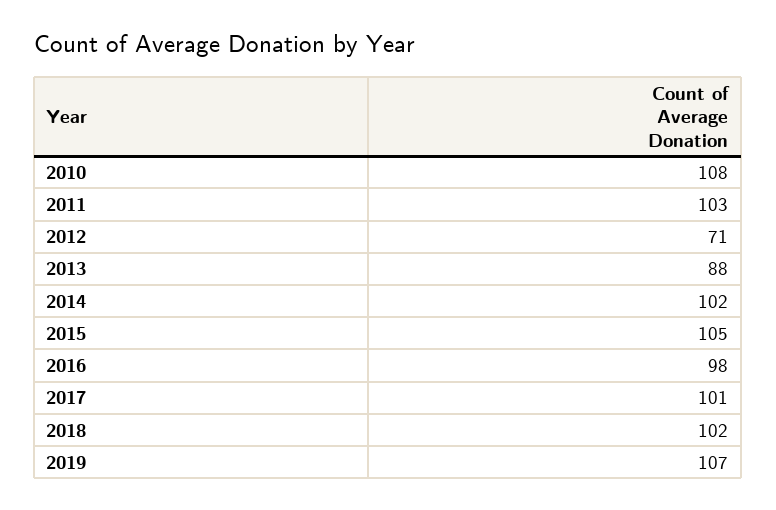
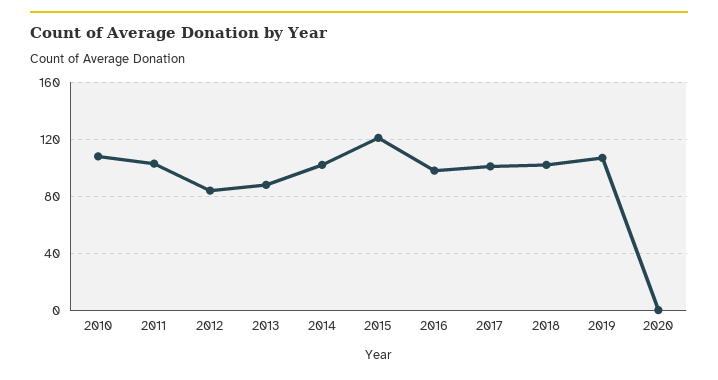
2012: 71 -> 85
2015: 105 -> 120
2020: none -> 0

